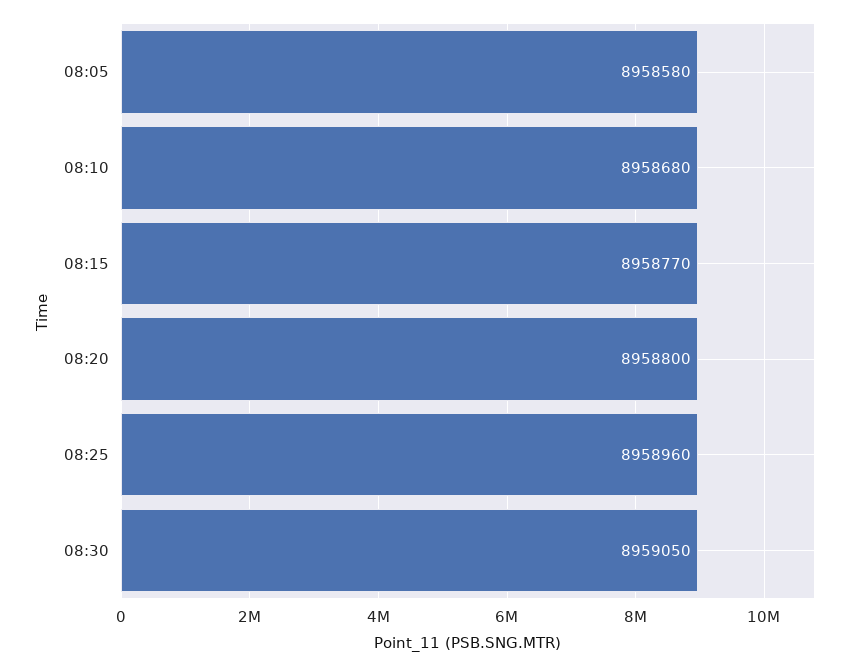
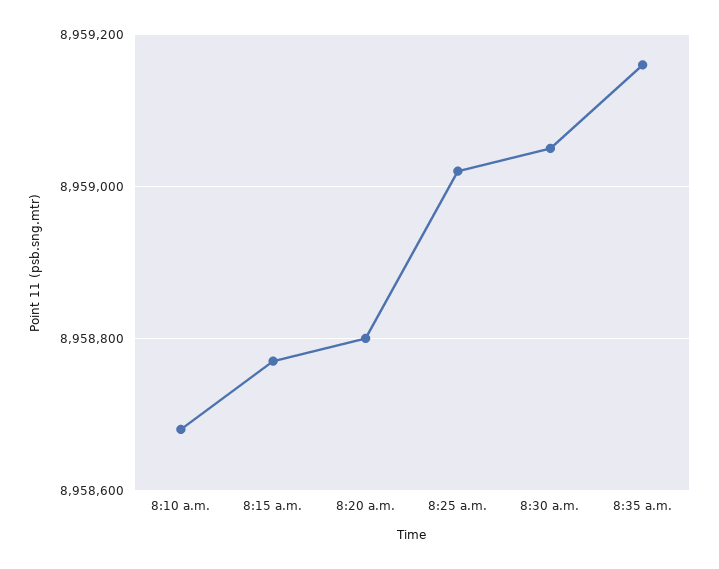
08:05: 8958580 -> none
08:25: 8958960 -> 8959020
8:35 a.m.: none -> 8959160

